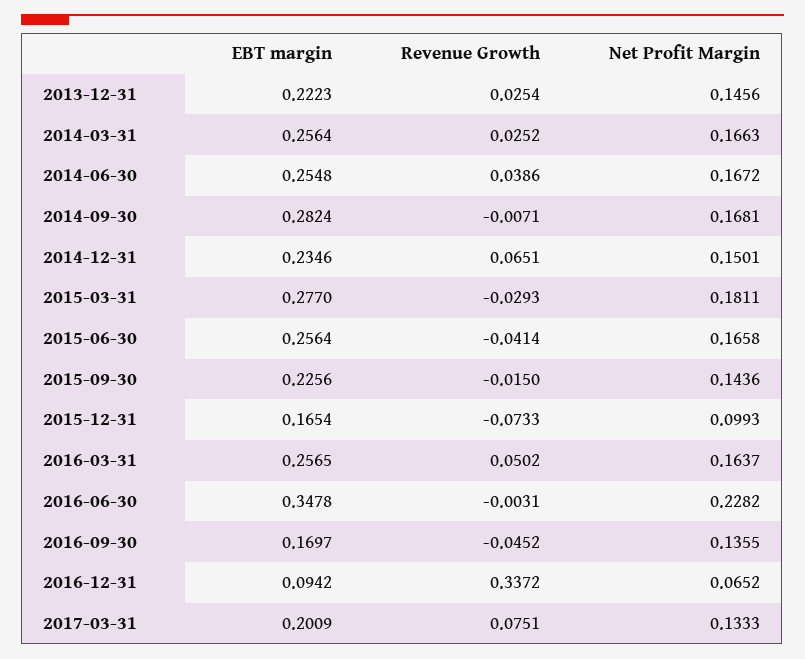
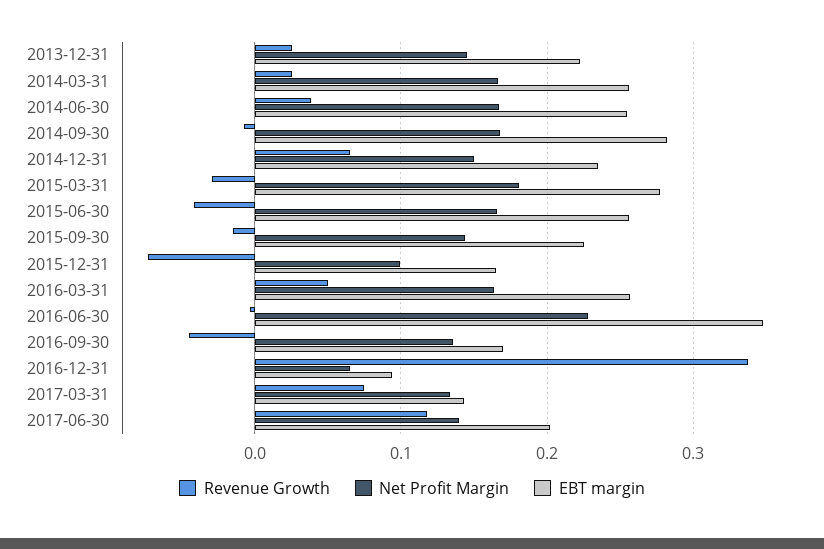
EBT margin, 2017-03-31: 0.2009 -> 0.14
Revenue Growth, 2017-06-30: none -> 0.12
Net Profit Margin, 2017-06-30: none -> 0.14
EBT margin, 2017-06-30: none -> 0.2

